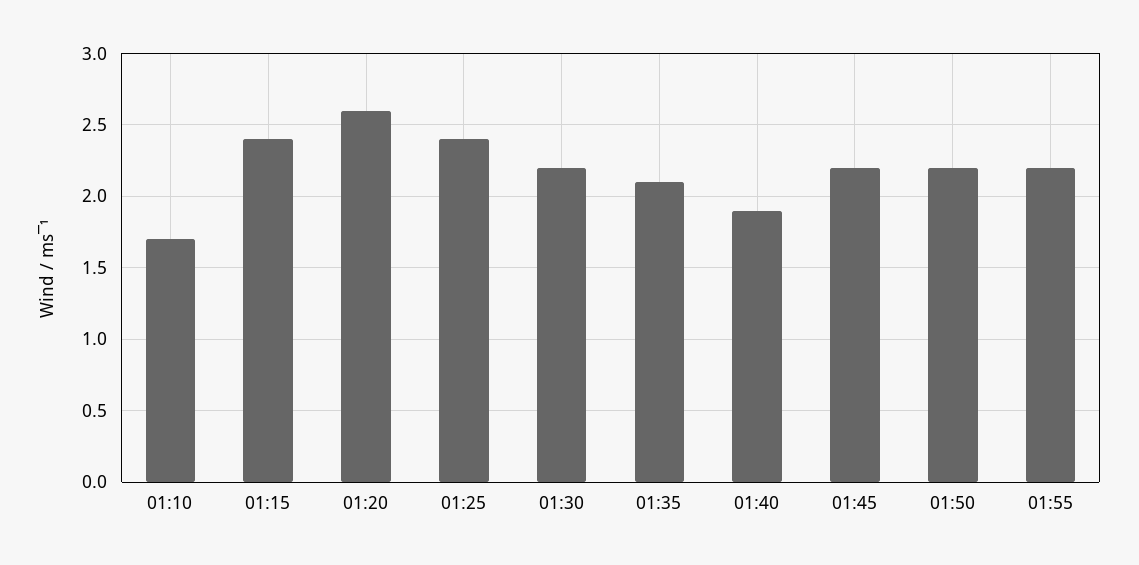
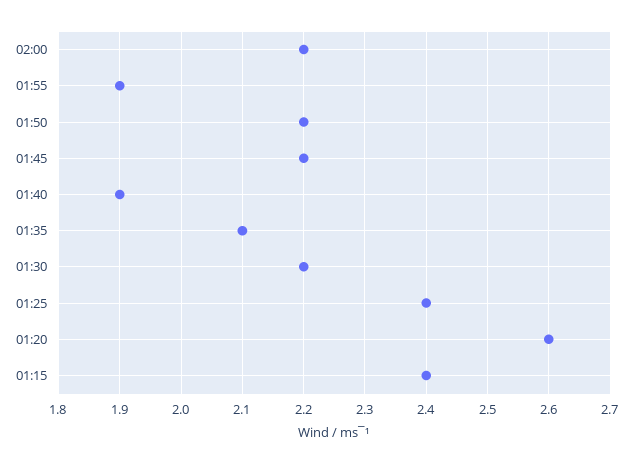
01:10: 1.7 -> none
01:55: 2.2 -> 1.9
02:00: none -> 2.2

